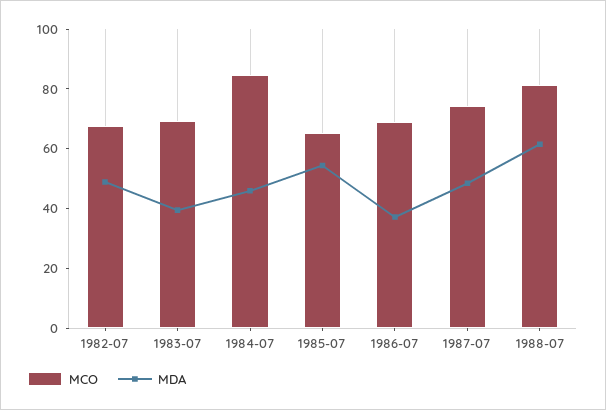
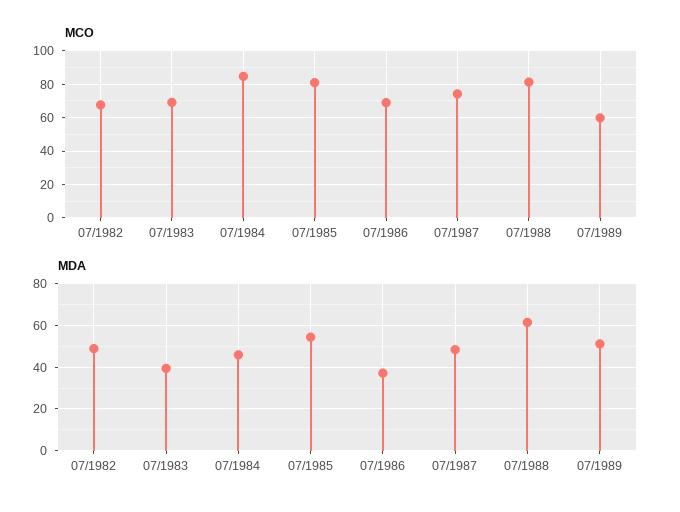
MCO, 1985-07: 65 -> 80
MCO, 07/1989: none -> 60
MDA, 07/1989: none -> 50

